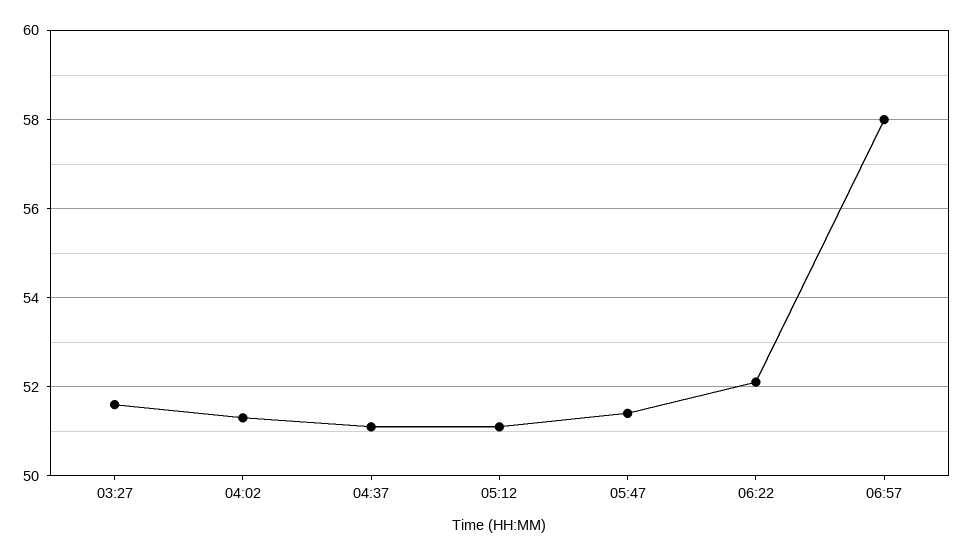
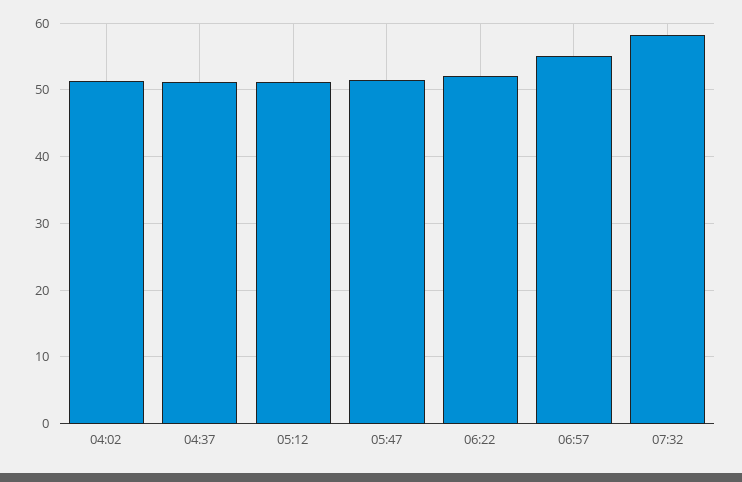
03:27: 51.5 -> none
06:57: 58 -> 55
07:32: none -> 58

